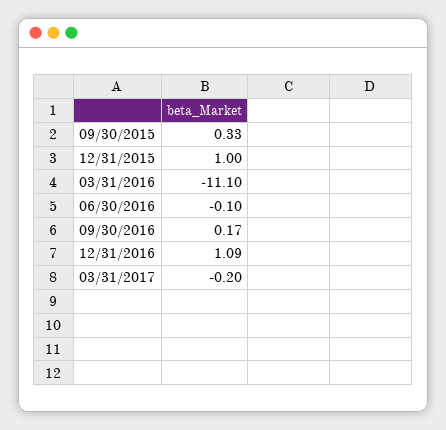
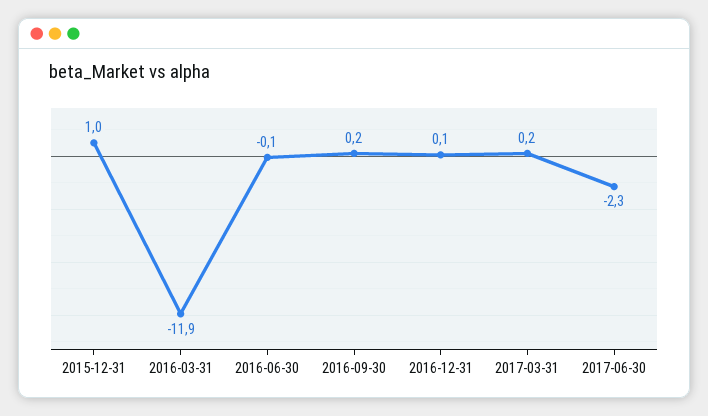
09/30/2015: 0.33 -> none
03/31/2016: -11.1 -> -11.9
12/31/2016: 1.09 -> 0.1
03/31/2017: -0.2 -> 0.2
2017-06-30: none -> -2.3

